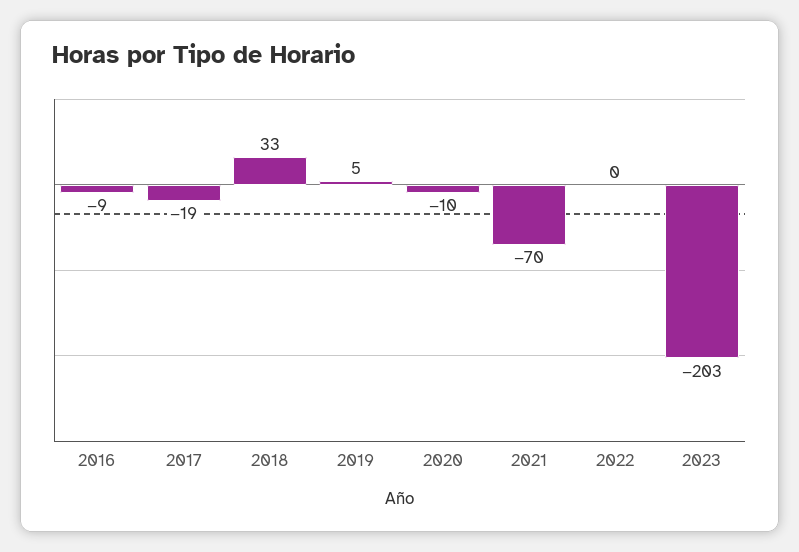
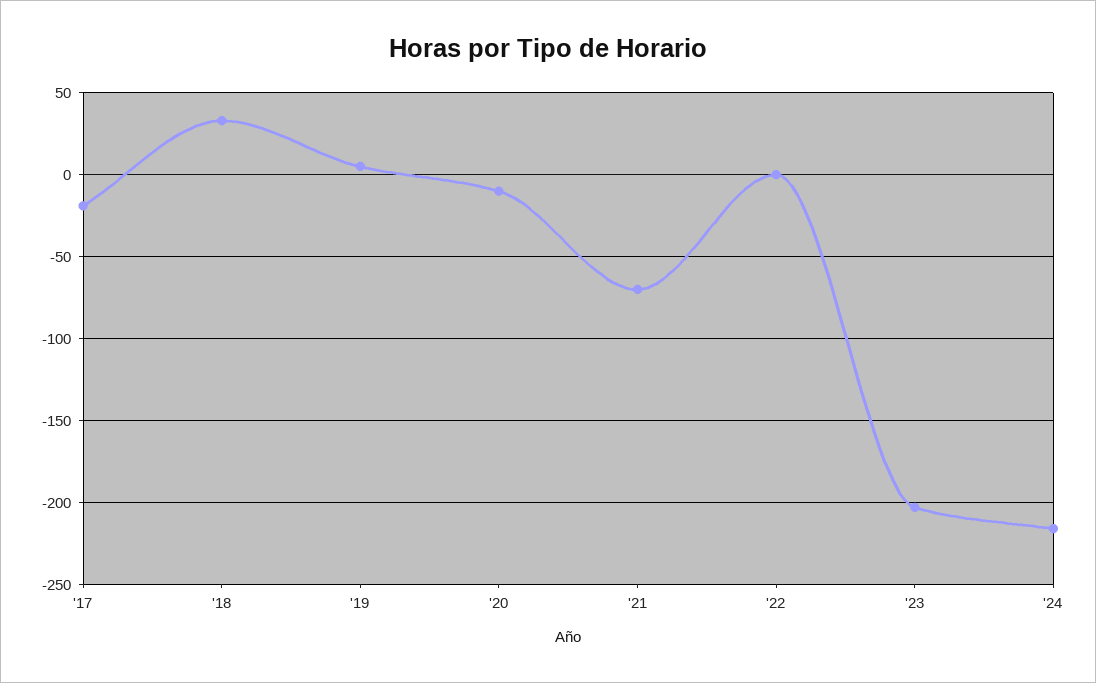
2016: -9 -> none
'24: none -> -215

